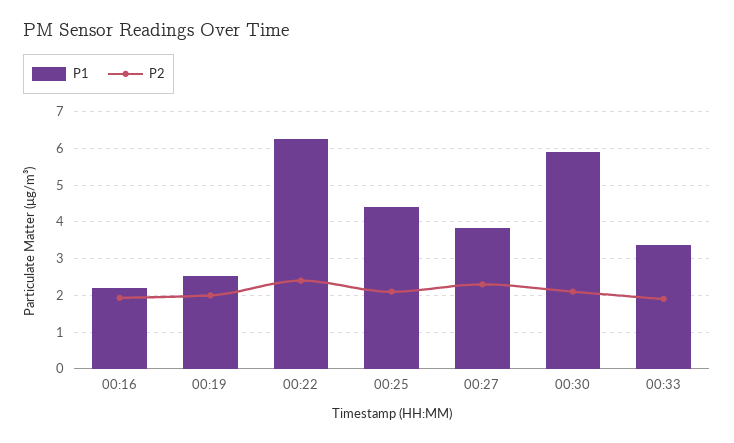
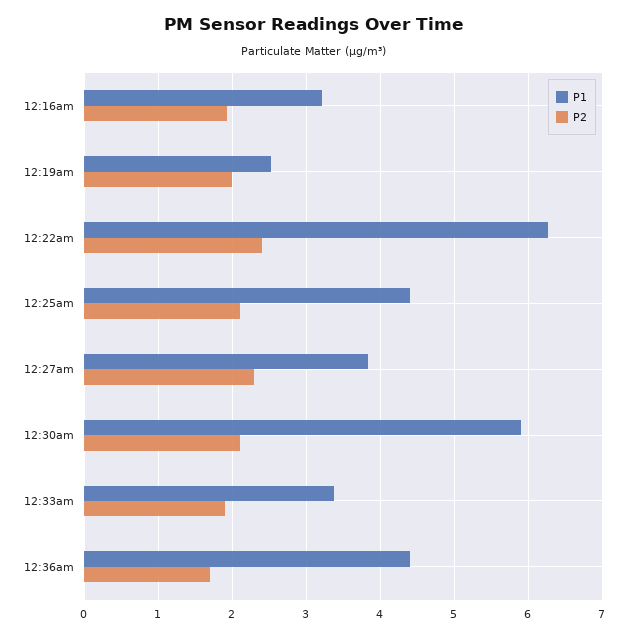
P1, 00:16: 2.2 -> 3.2
P1, 12:36am: none -> 4.4
P2, 12:36am: none -> 1.7

